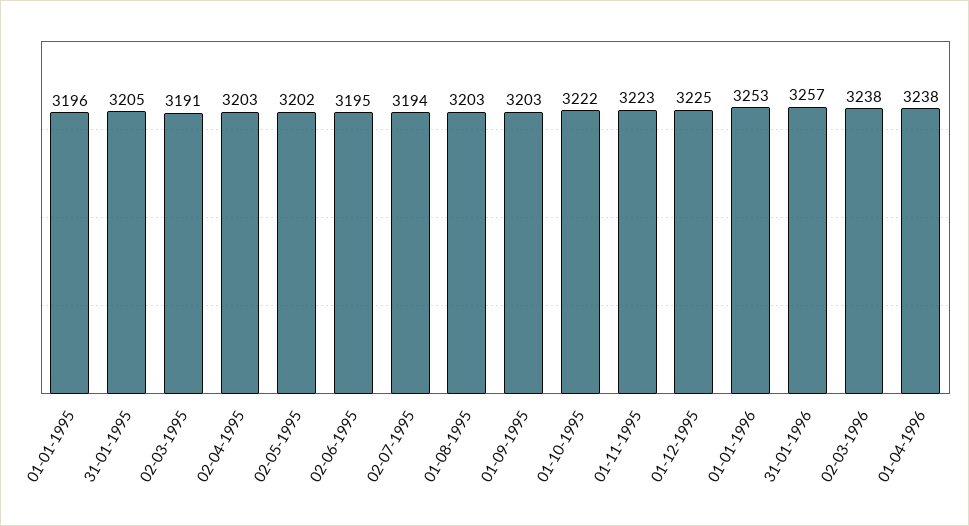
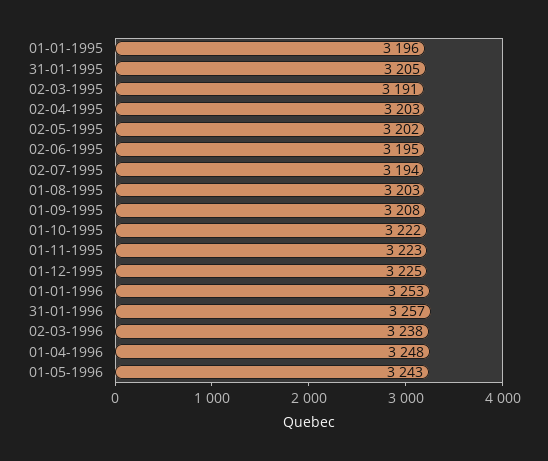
01-09-1995: 3203 -> 3208
01-04-1996: 3238 -> 3248
01-05-1996: none -> 3243

